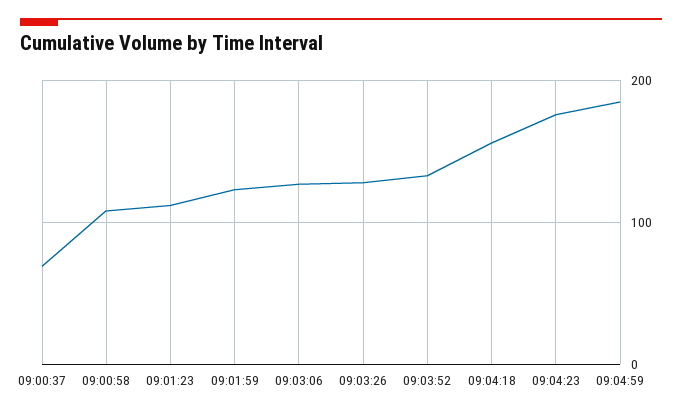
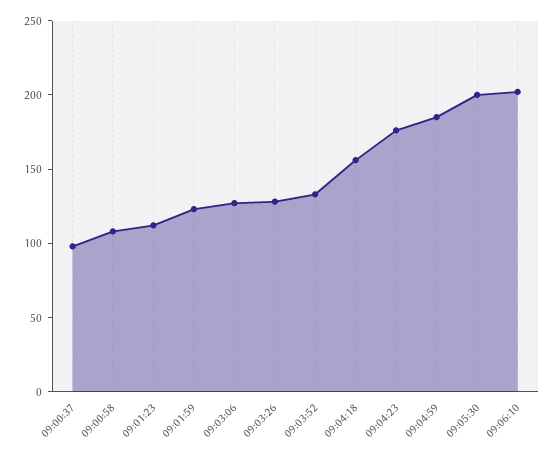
09:00:37: 70 -> 100
09:05:30: none -> 200
09:06:10: none -> 200

